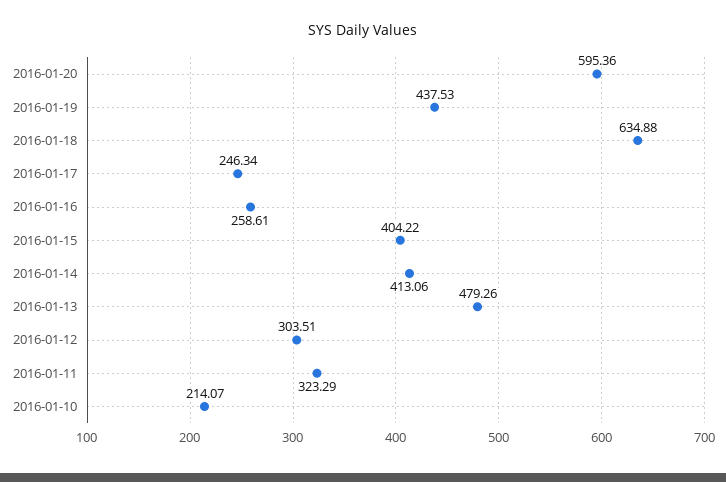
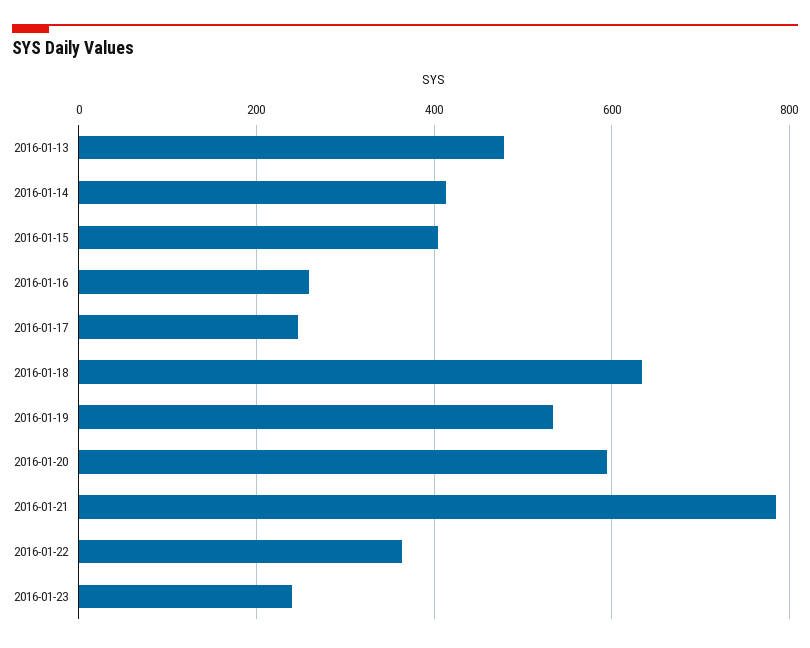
2016-01-19: 437.53 -> 540
2016-01-12: 303.51 -> none
2016-01-11: 323.29 -> none
2016-01-10: 214.07 -> none
2016-01-21: none -> 780
2016-01-22: none -> 360
2016-01-23: none -> 240

